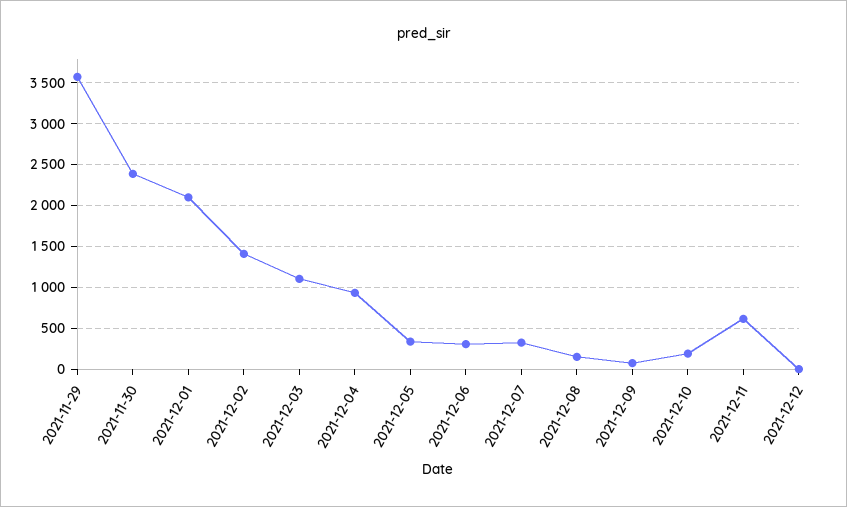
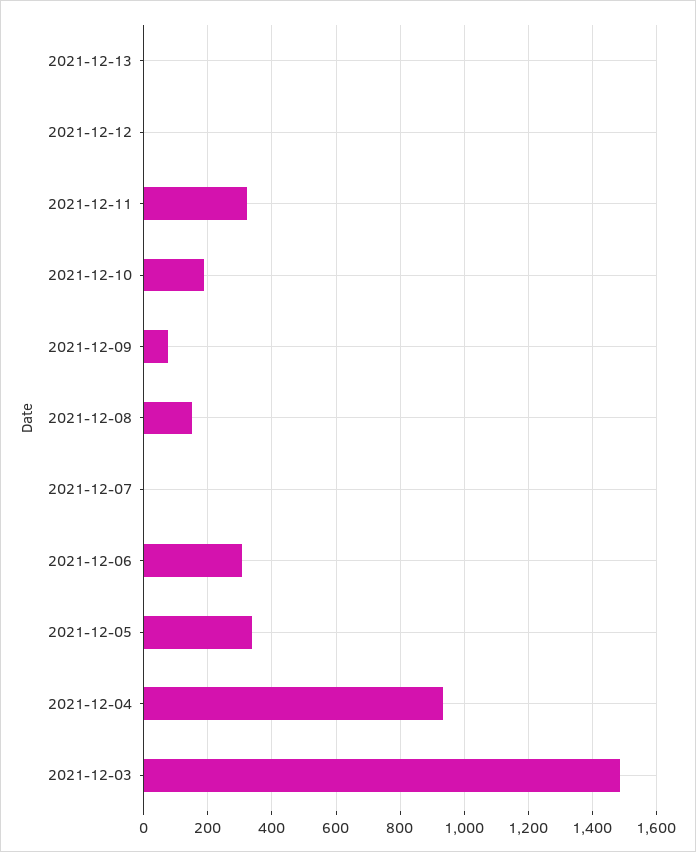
2021-11-29: 3600 -> none
2021-11-30: 2400 -> none
2021-12-01: 2100 -> none
2021-12-02: 1400 -> none
2021-12-03: 1100 -> 1480
2021-12-07: 300 -> 0
2021-12-11: 600 -> 320
2021-12-13: none -> 0

